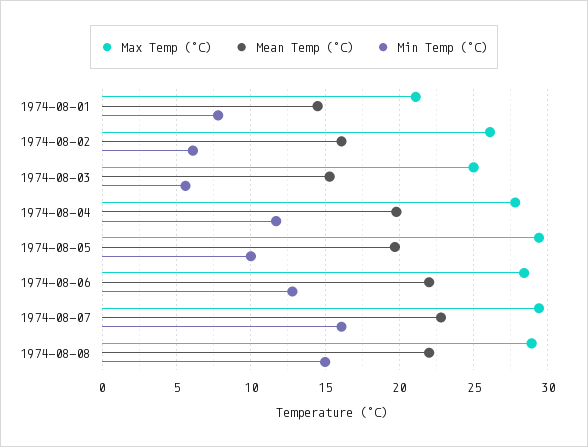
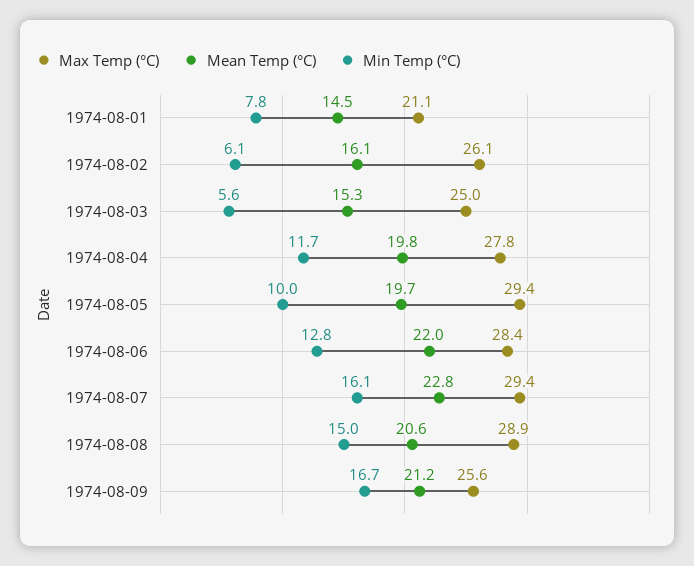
Mean Temp (°C), 1974-08-08: 22 -> 20.6
Max Temp (°C), 1974-08-09: none -> 25.6
Mean Temp (°C), 1974-08-09: none -> 21.2
Min Temp (°C), 1974-08-09: none -> 16.7

